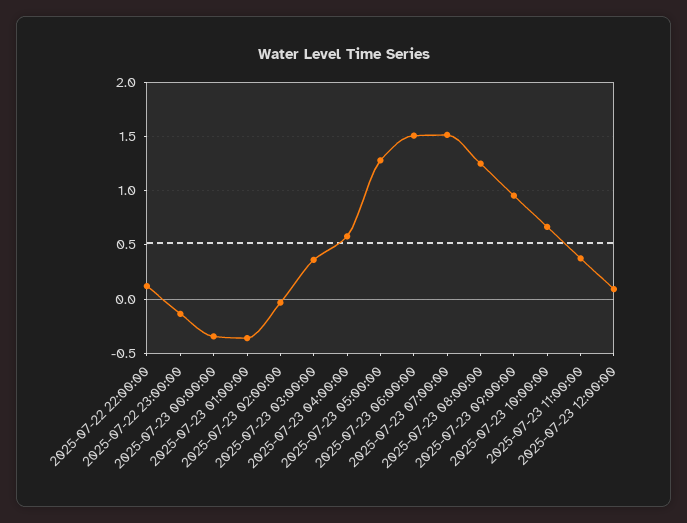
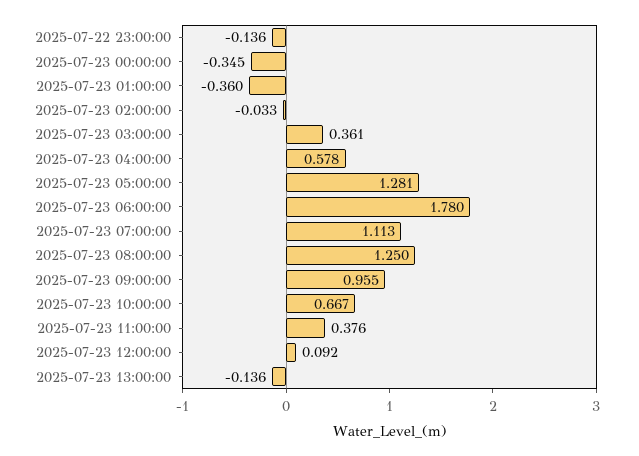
2025-07-22 22:00:00: 0.1 -> none
2025-07-23 06:00:00: 1.5 -> 1.78
2025-07-23 07:00:00: 1.5 -> 1.113
2025-07-23 13:00:00: none -> -0.136

